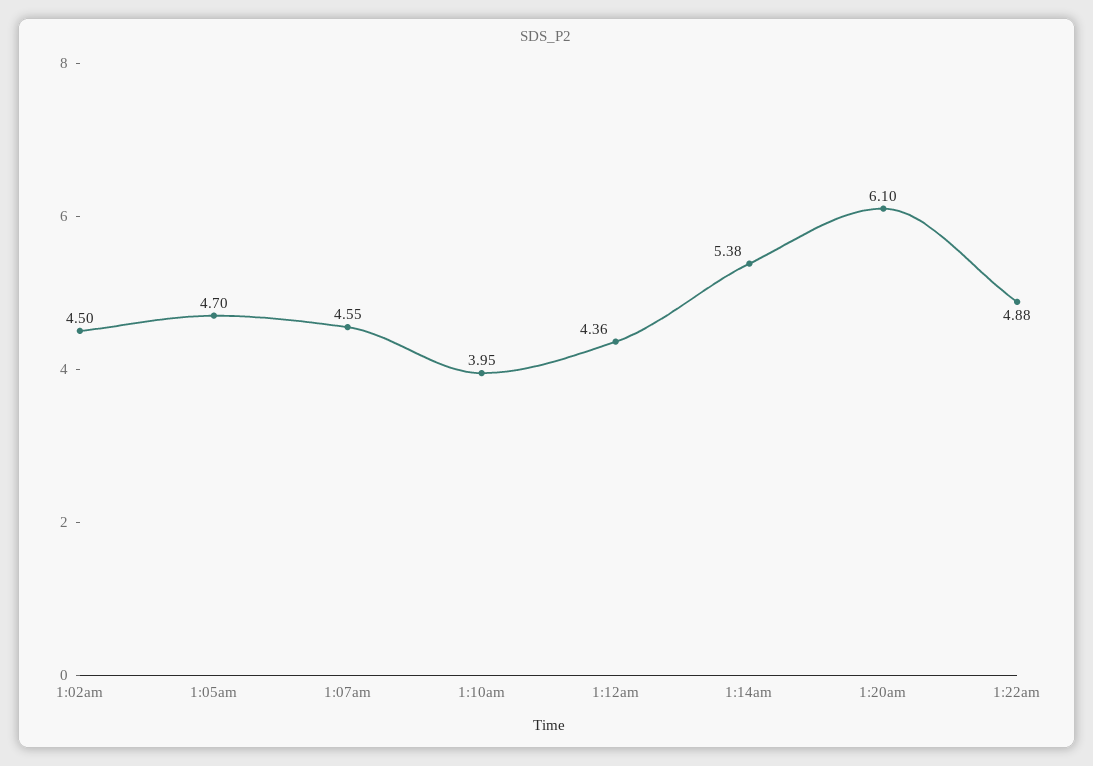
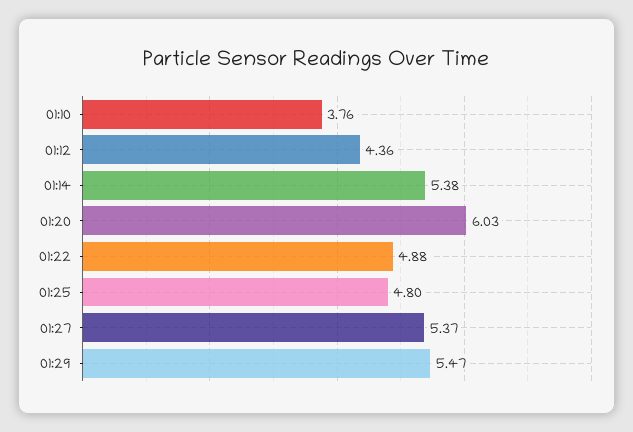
1:02am: 4.5 -> none
1:05am: 4.7 -> none
1:07am: 4.55 -> none
1:10am: 3.95 -> 3.76
1:20am: 6.1 -> 6.03
01:25: none -> 4.8
01:27: none -> 5.37
01:29: none -> 5.47

